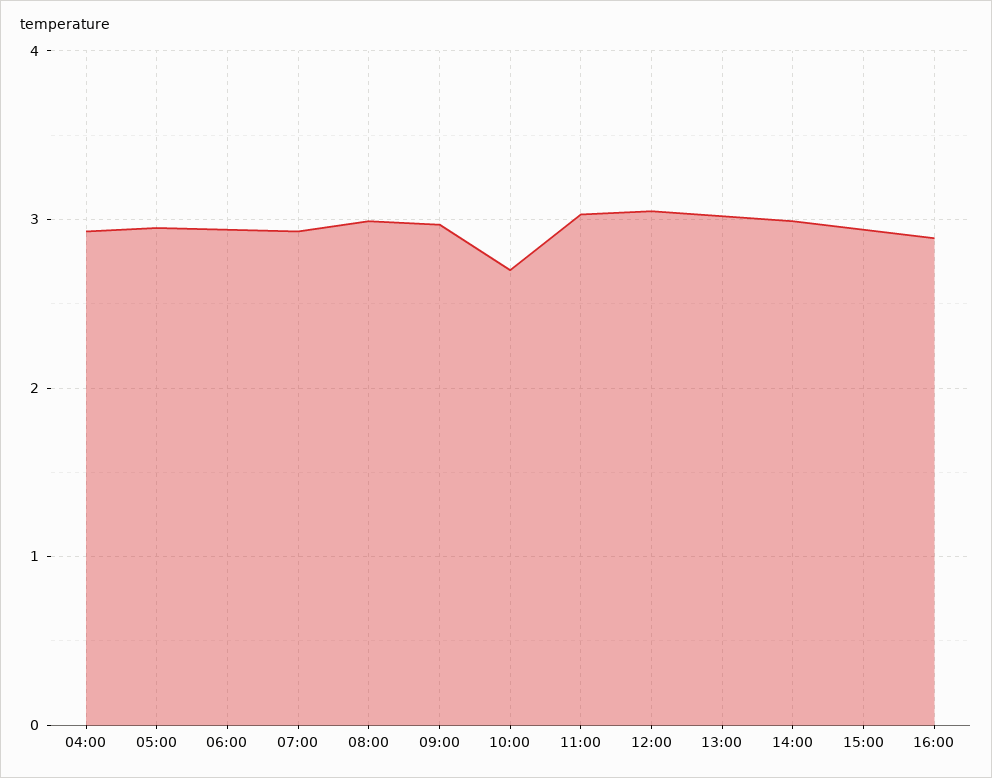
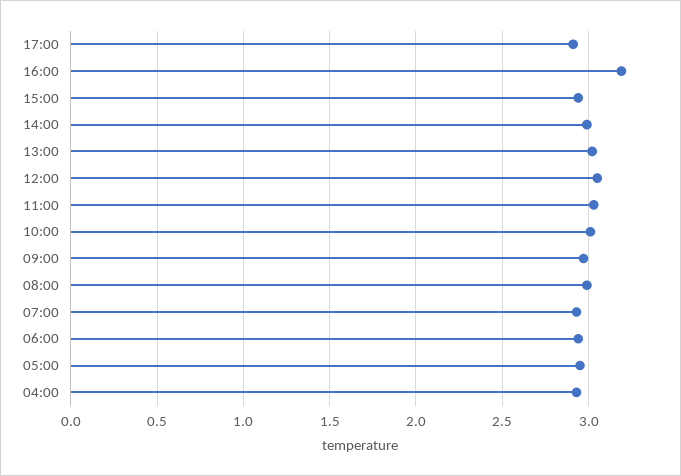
10:00: 2.7 -> 3
16:00: 2.9 -> 3.2
17:00: none -> 2.9

